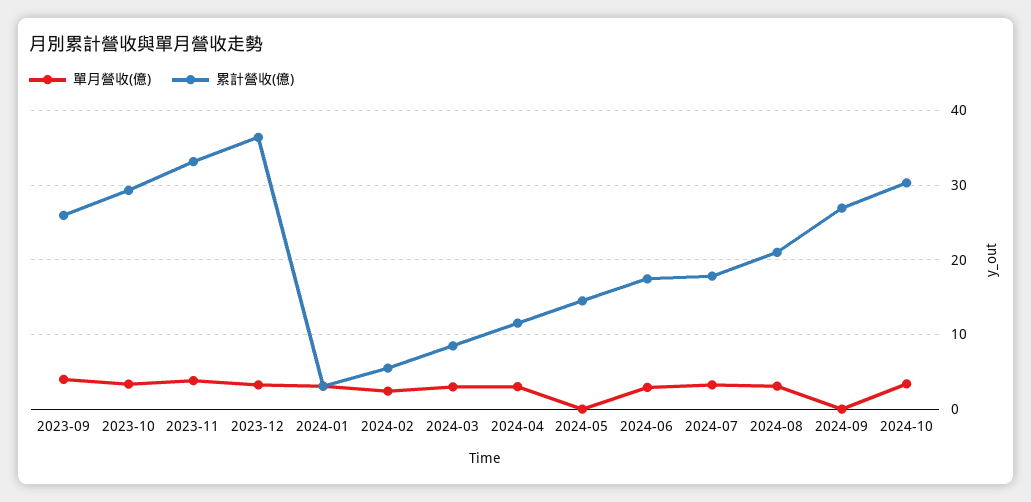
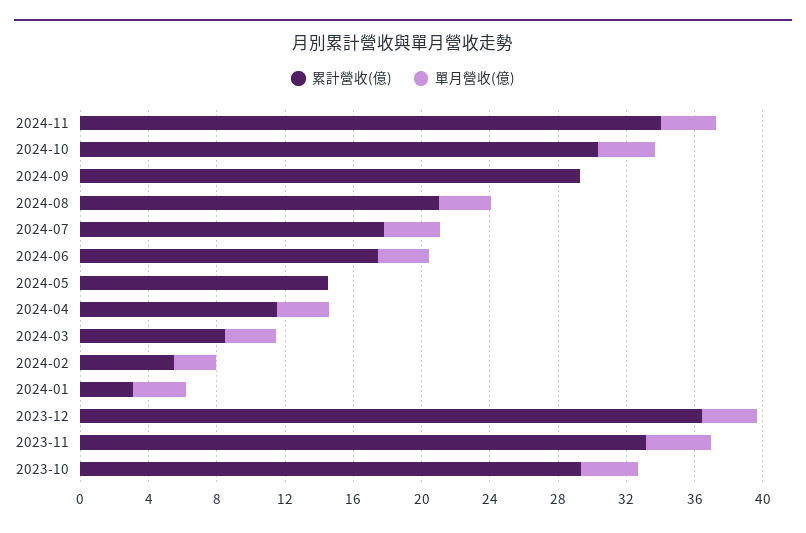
單月營收(億), 2023-09: 4 -> none
累計營收(億), 2023-09: 26 -> none
累計營收(億), 2024-09: 27 -> 29
累計營收(億), 2024-11: none -> 34
單月營收(億), 2024-11: none -> 3

